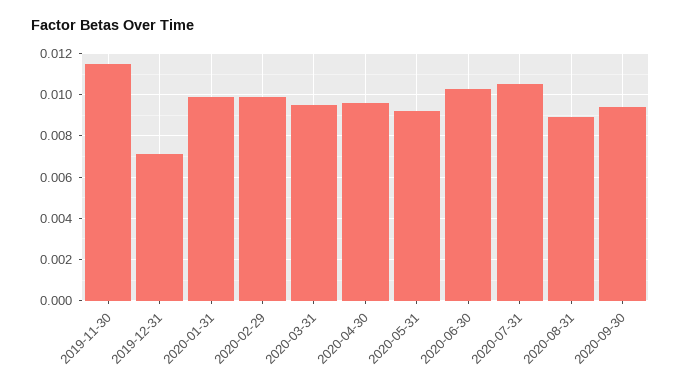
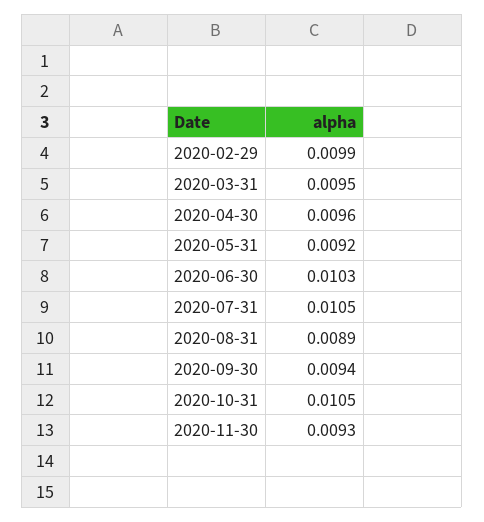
2019-11-30: 0.0115 -> none
2019-12-31: 0.007 -> none
2020-01-31: 0.01 -> none
2020-10-31: none -> 0.0105
2020-11-30: none -> 0.0093

